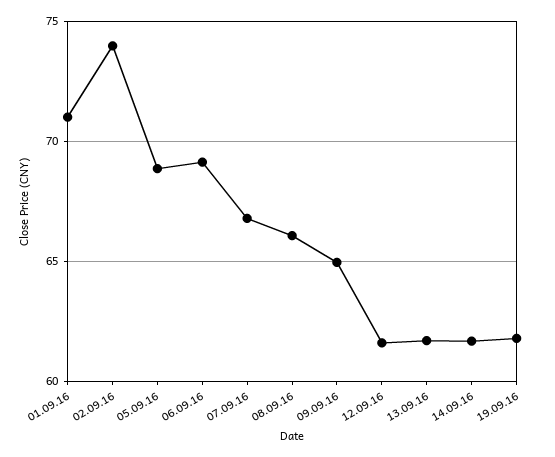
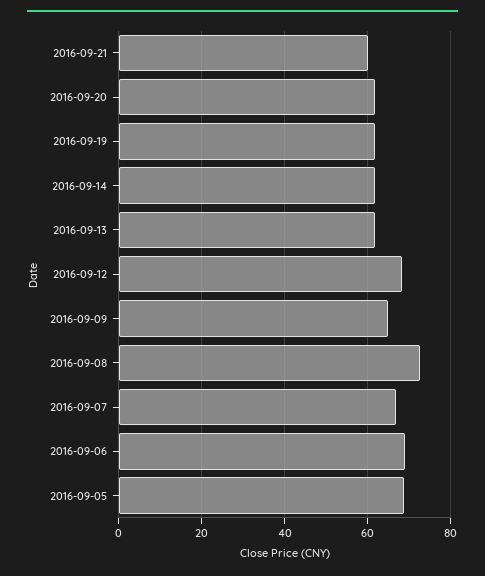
01.09.16: 71 -> none
02.09.16: 74 -> none
08.09.16: 66 -> 72
12.09.16: 61.5 -> 68
2016-09-21: none -> 60
2016-09-20: none -> 62

